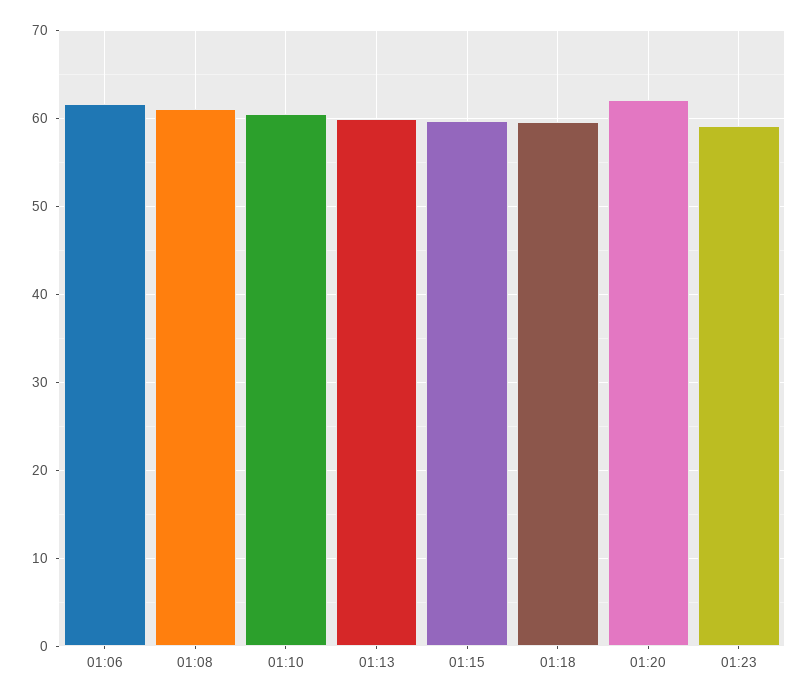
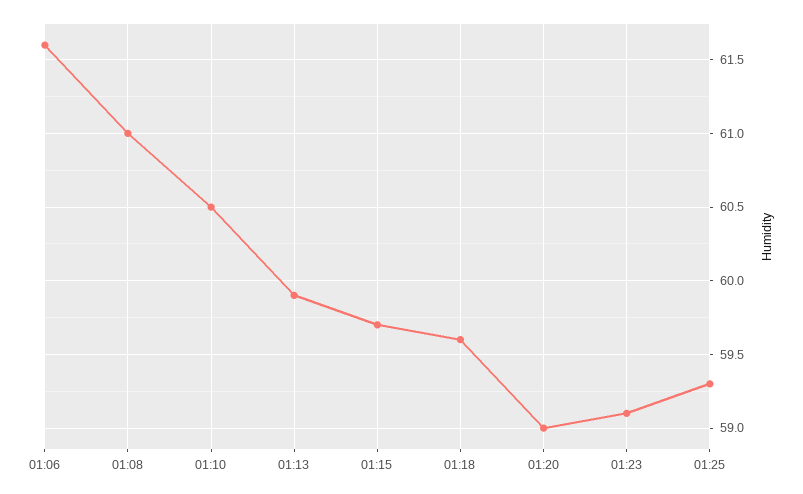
01:20: 62 -> 59
01:25: none -> 59.3

